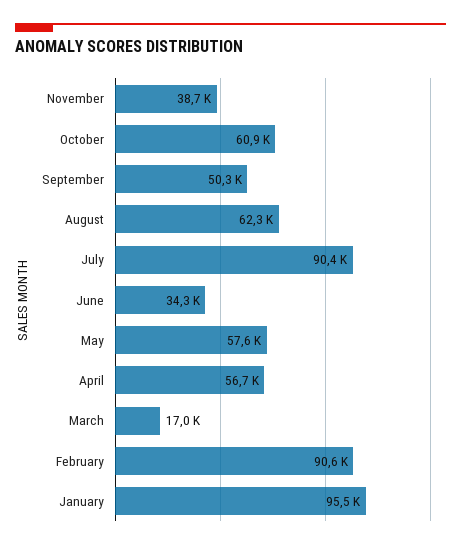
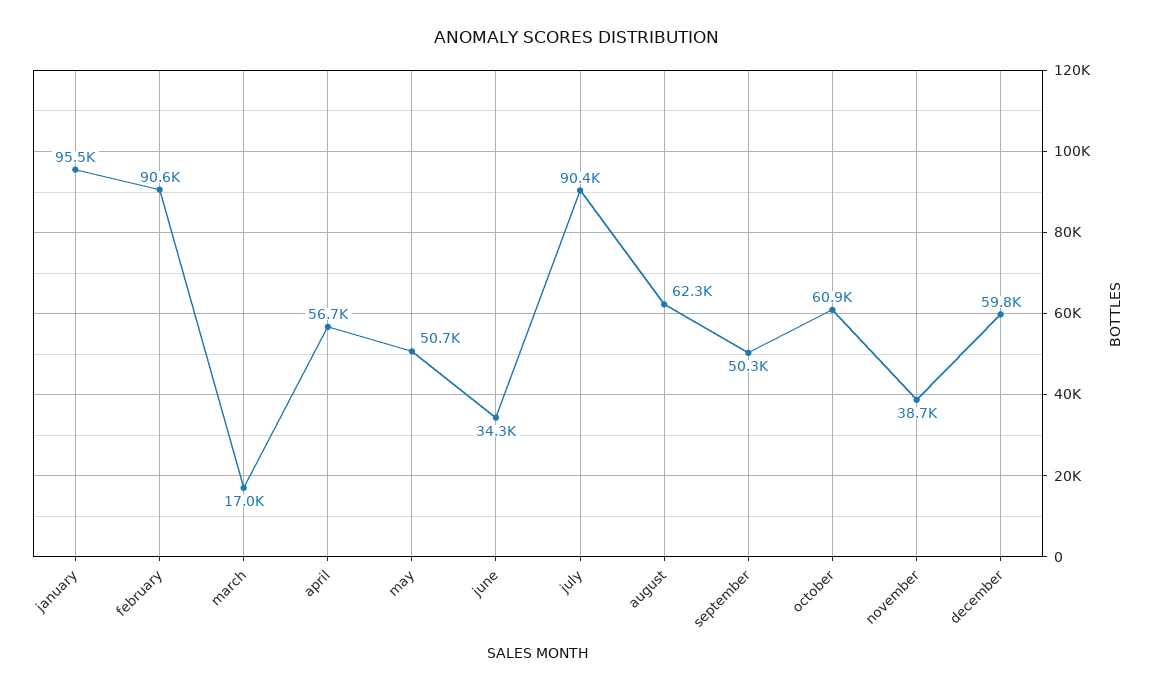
May: 57600 -> 50700
december: none -> 59800

